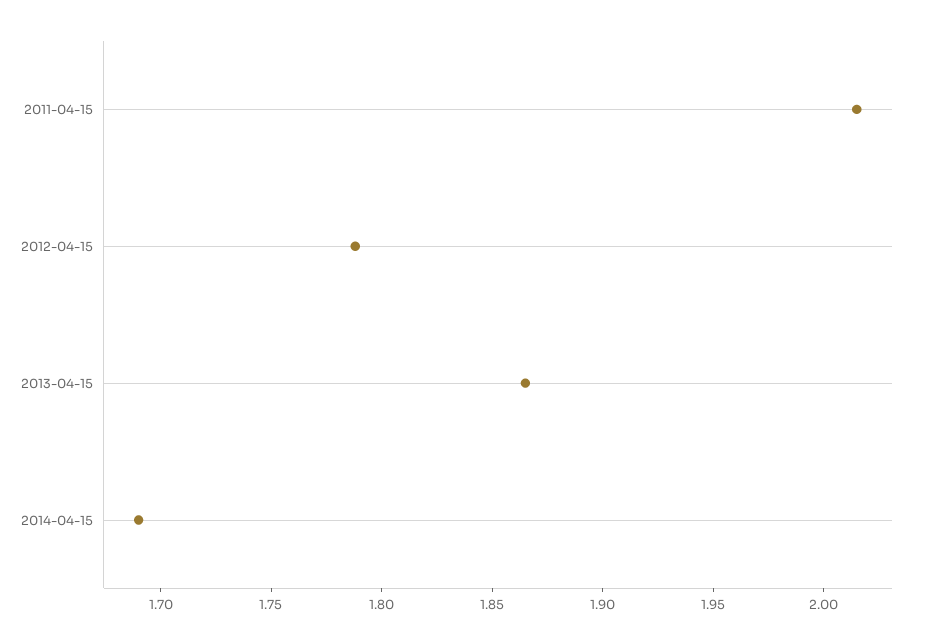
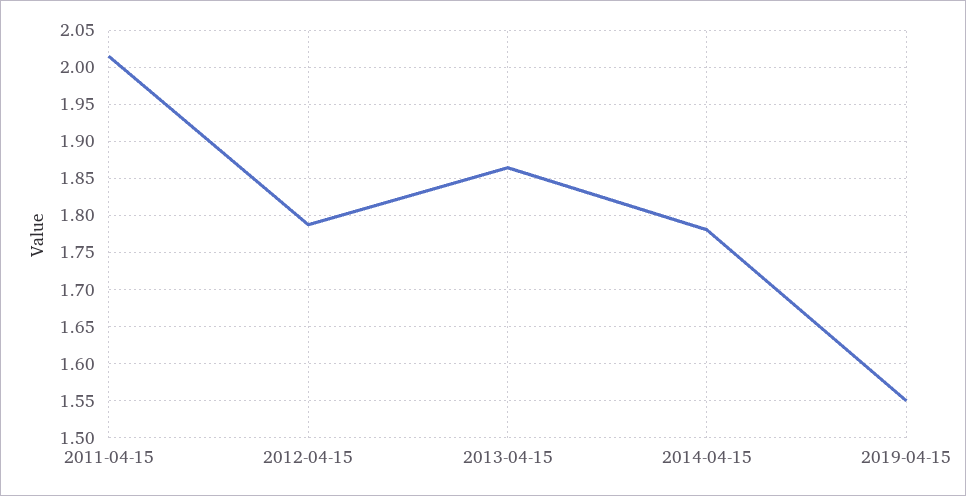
2014-04-15: 1.69 -> 1.78
2019-04-15: none -> 1.55

